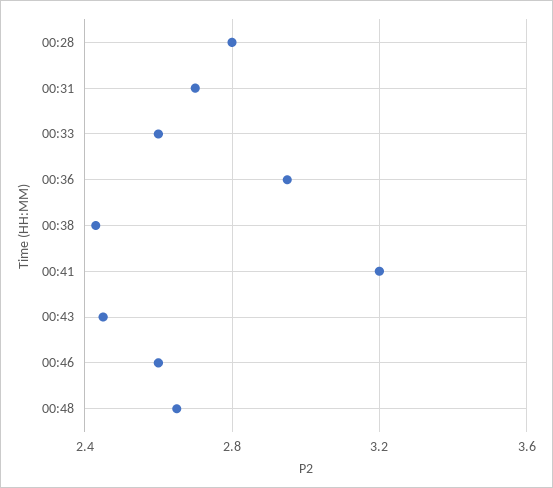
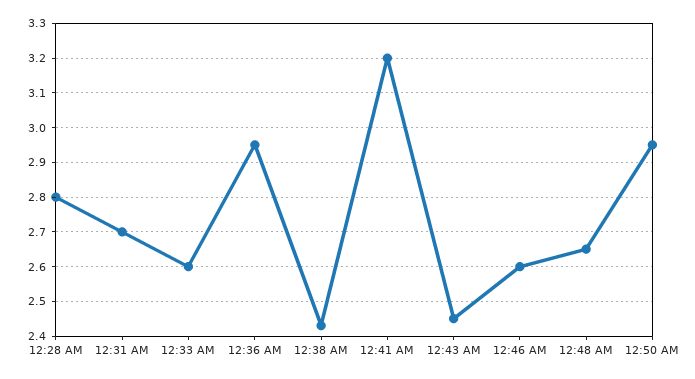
12:50 AM: none -> 2.95

